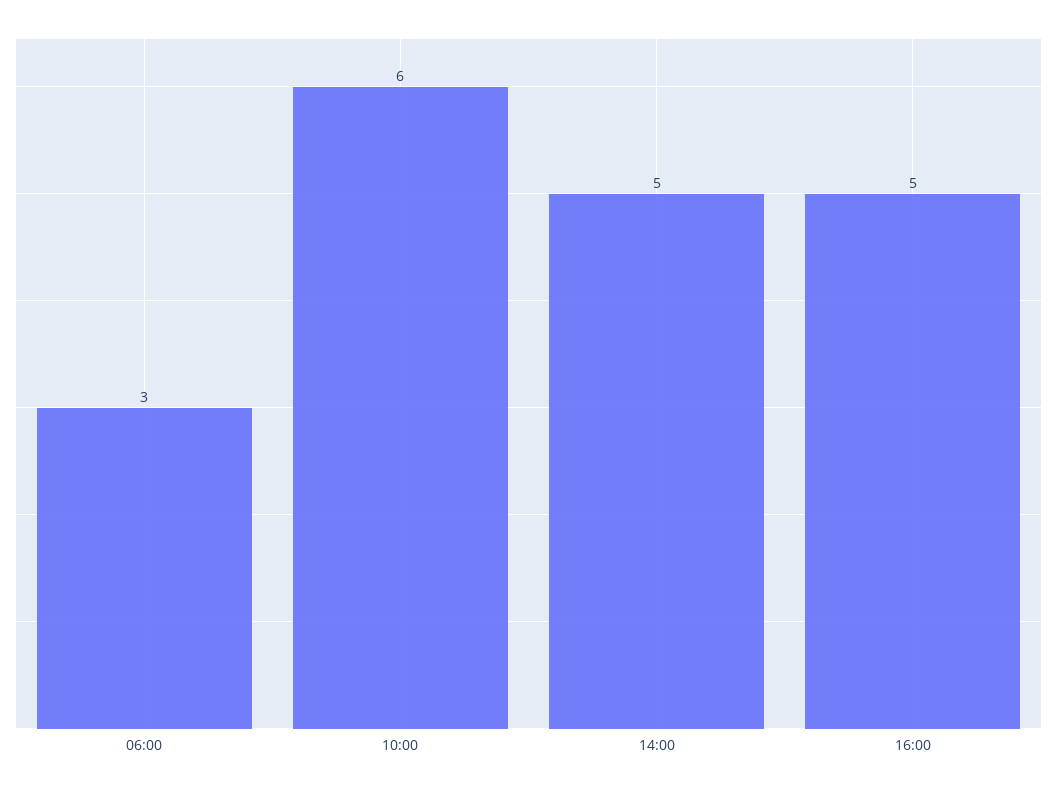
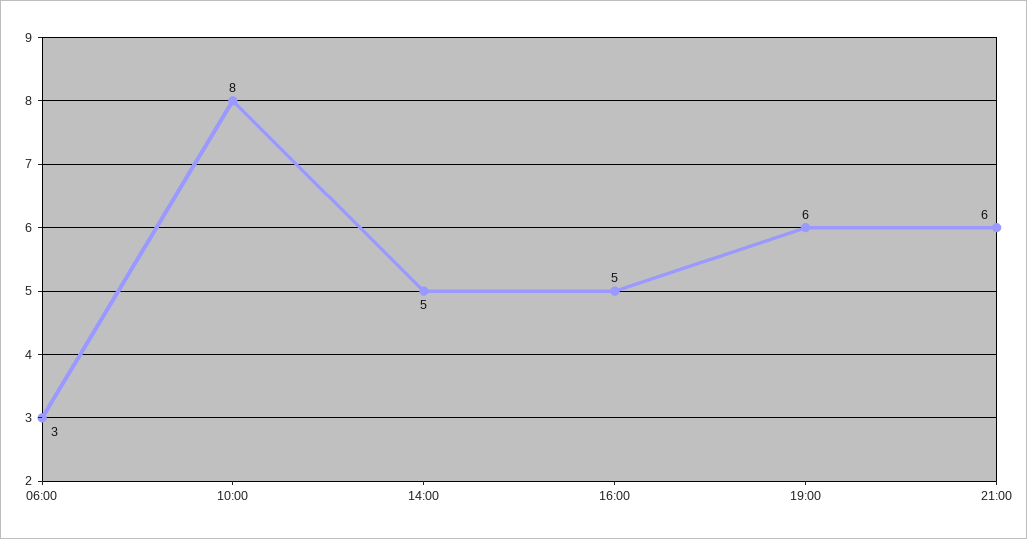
10:00: 6 -> 8
19:00: none -> 6
21:00: none -> 6

